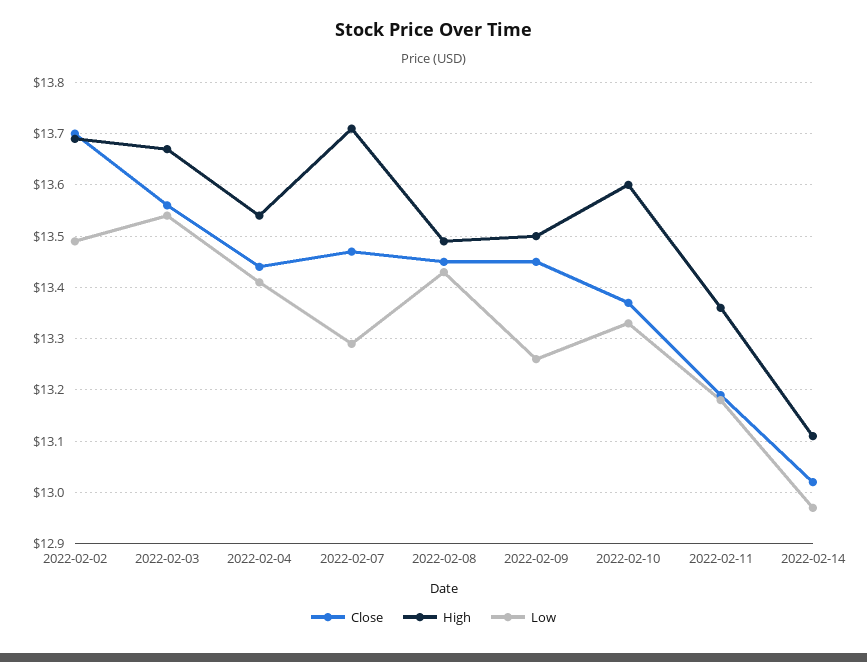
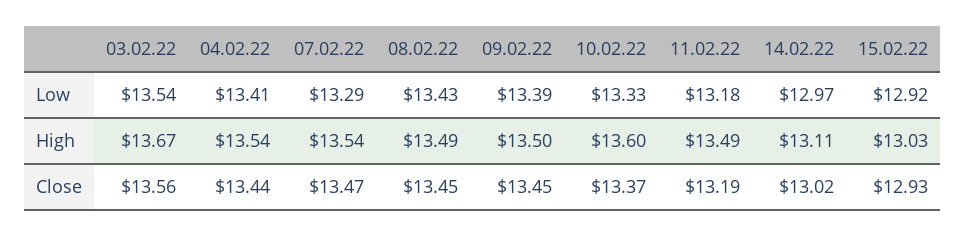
Close, 2022-02-02: 13.7 -> none
High, 2022-02-02: 13.7 -> none
Low, 2022-02-02: 13.5 -> none
High, 2022-02-07: 13.7 -> 13.54
Low, 2022-02-09: 13.25 -> 13.39
High, 2022-02-11: 13.35 -> 13.49
Low, 15.02.22: none -> 12.92
High, 15.02.22: none -> 13.03
Close, 15.02.22: none -> 12.93

